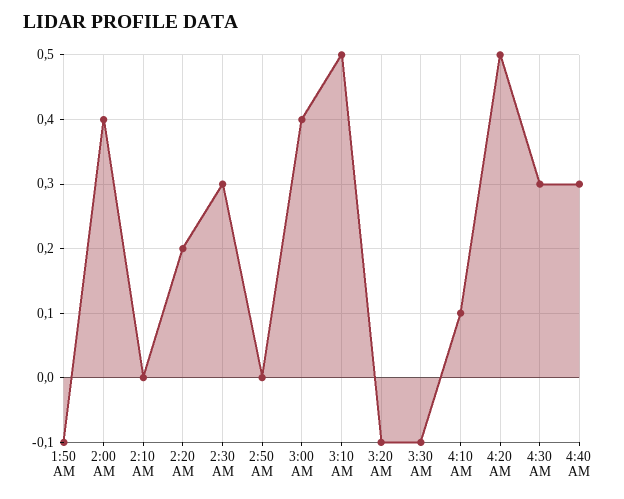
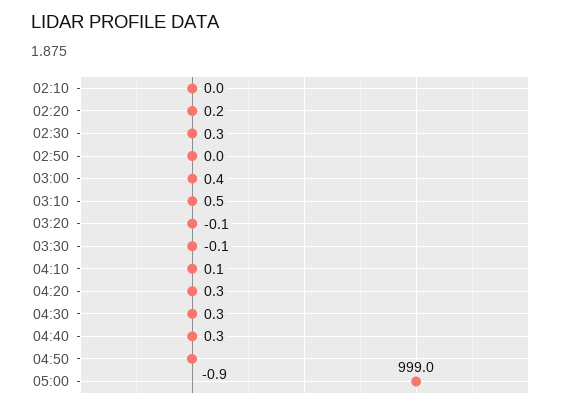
1:50 AM: -0.1 -> none
2:00 AM: 0.4 -> none
4:20 AM: 0.5 -> 0.3
04:50: none -> -0.9
05:00: none -> 999

